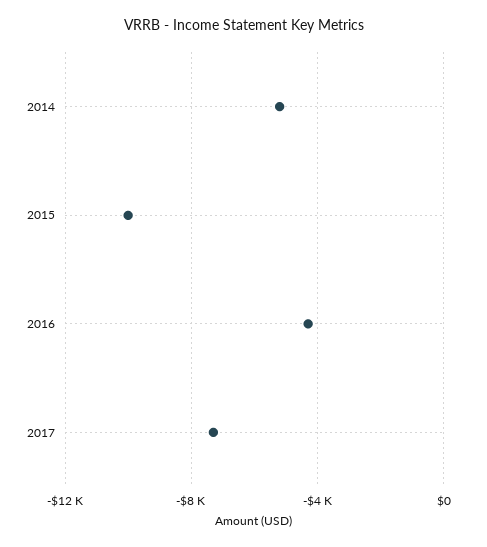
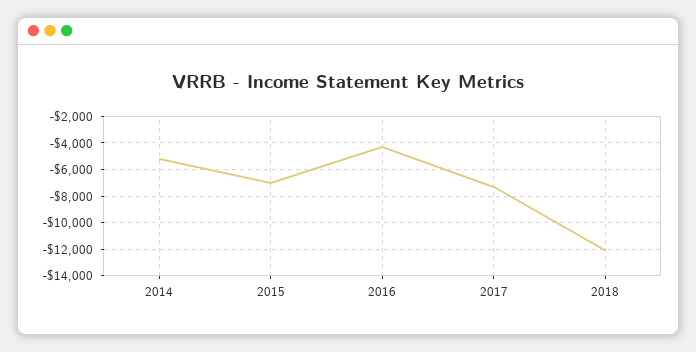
2015: -10000 -> -7000
2018: none -> -12000

